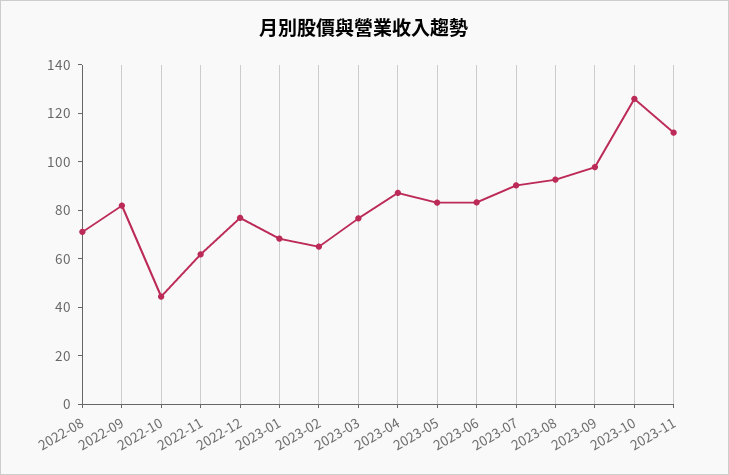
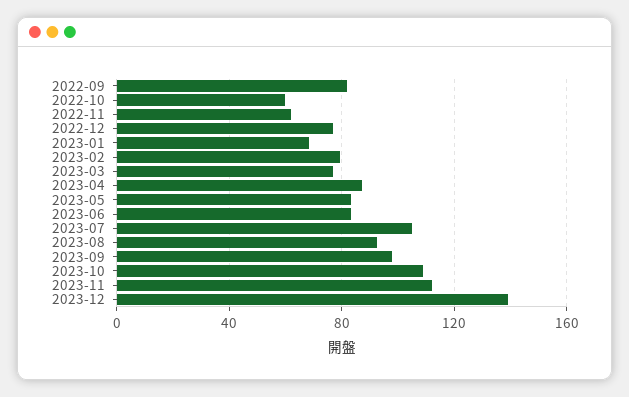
2022-08: 70 -> none
2022-10: 45 -> 60
2023-02: 65 -> 80
2023-07: 90 -> 105
2023-10: 125 -> 110
2023-12: none -> 140

